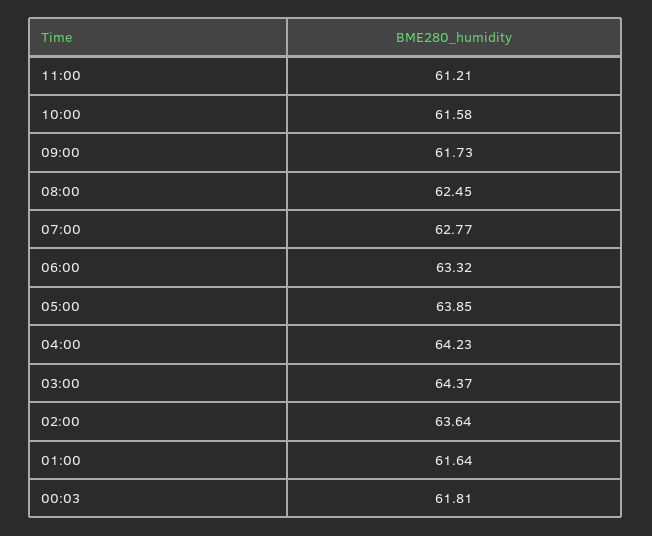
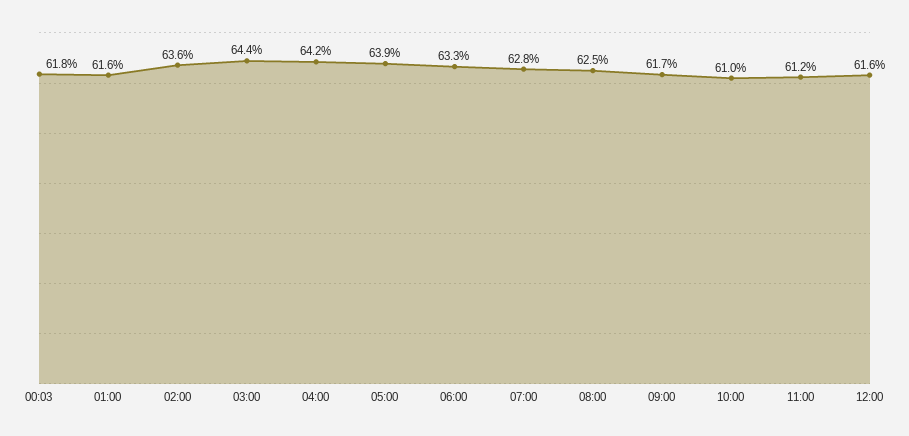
10:00: 61.58 -> 61
12:00: none -> 61.6

